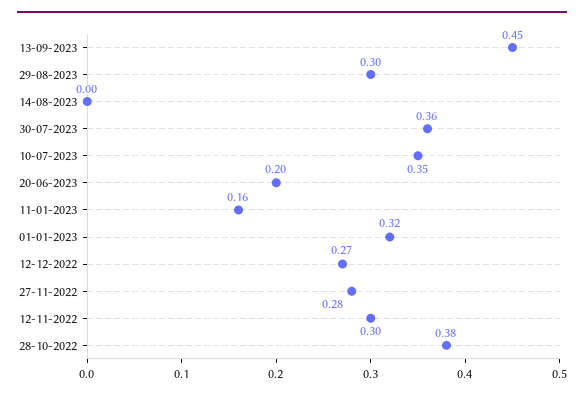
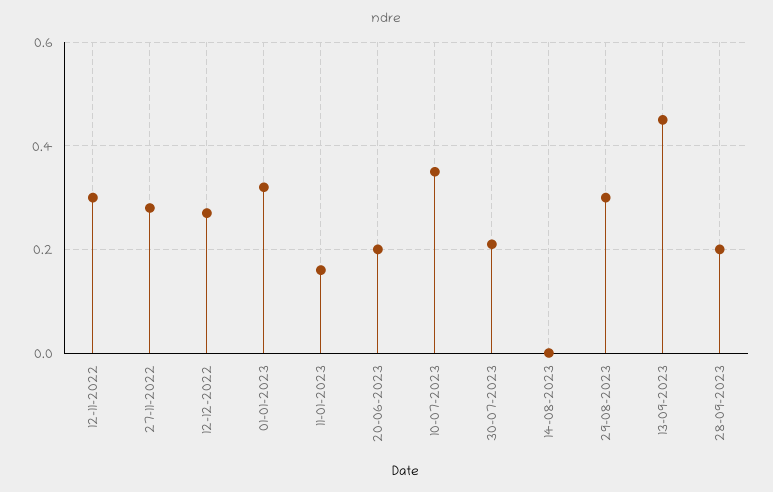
30-07-2023: 0.36 -> 0.2
28-10-2022: 0.38 -> none
28-09-2023: none -> 0.2

